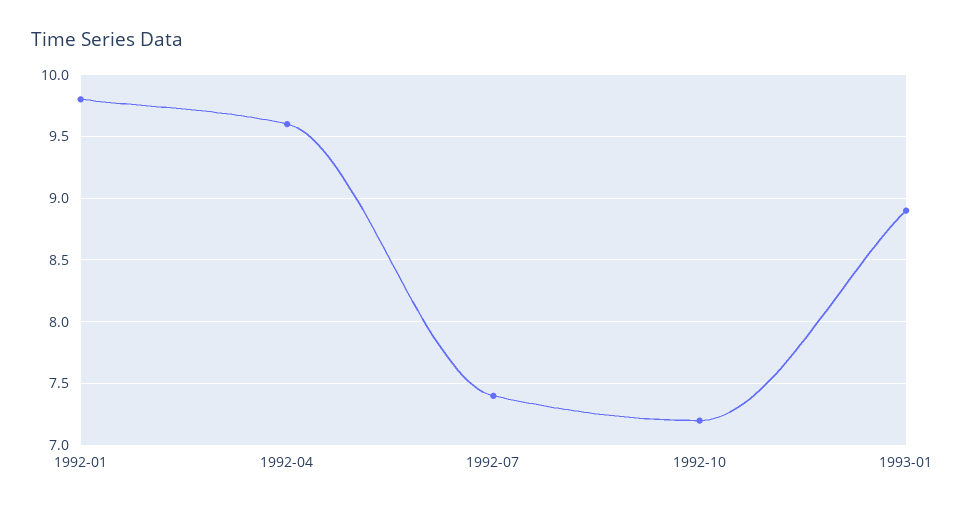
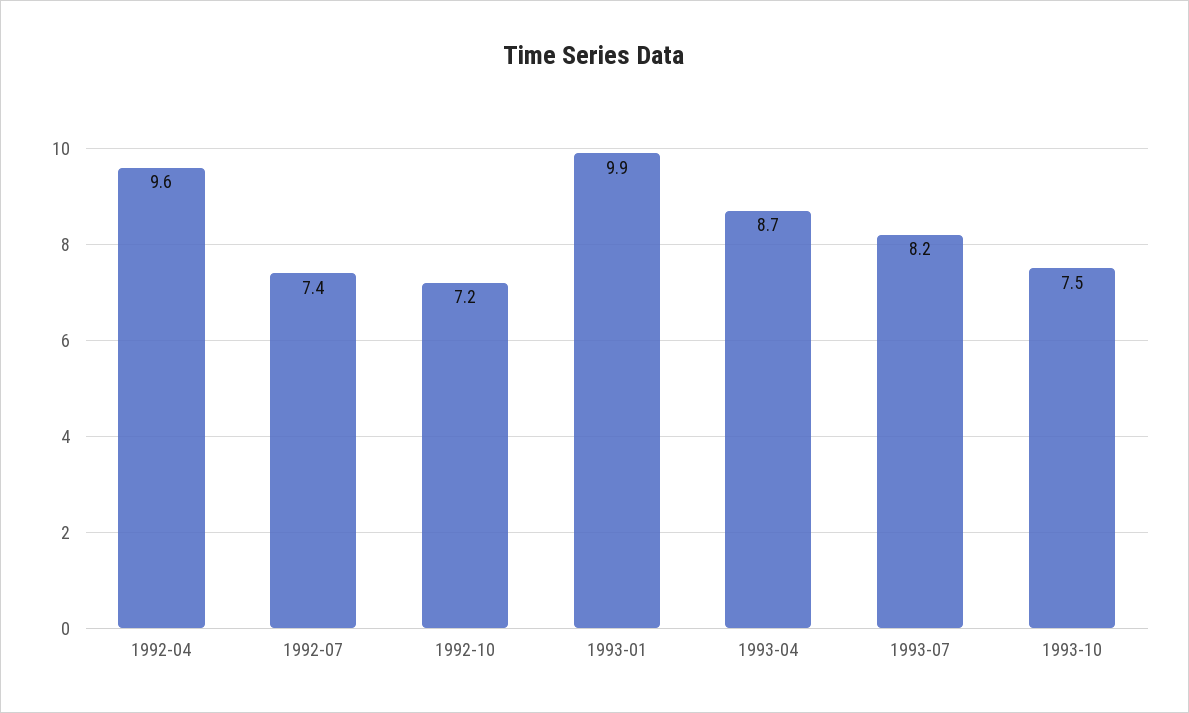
1992-01: 9.8 -> none
1993-01: 8.9 -> 9.9
1993-04: none -> 8.7
1993-07: none -> 8.2
1993-10: none -> 7.5

